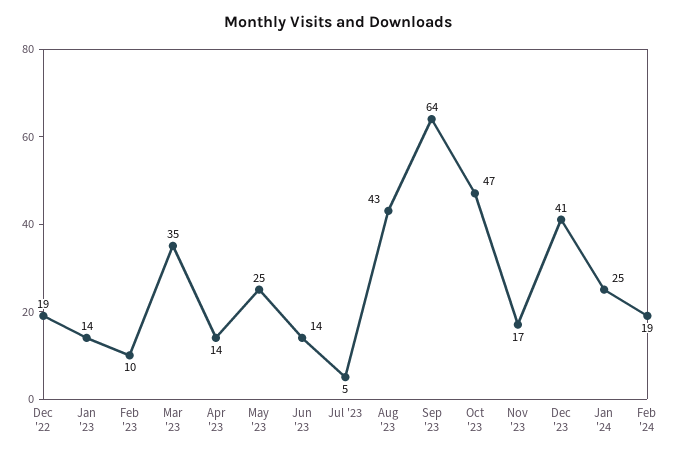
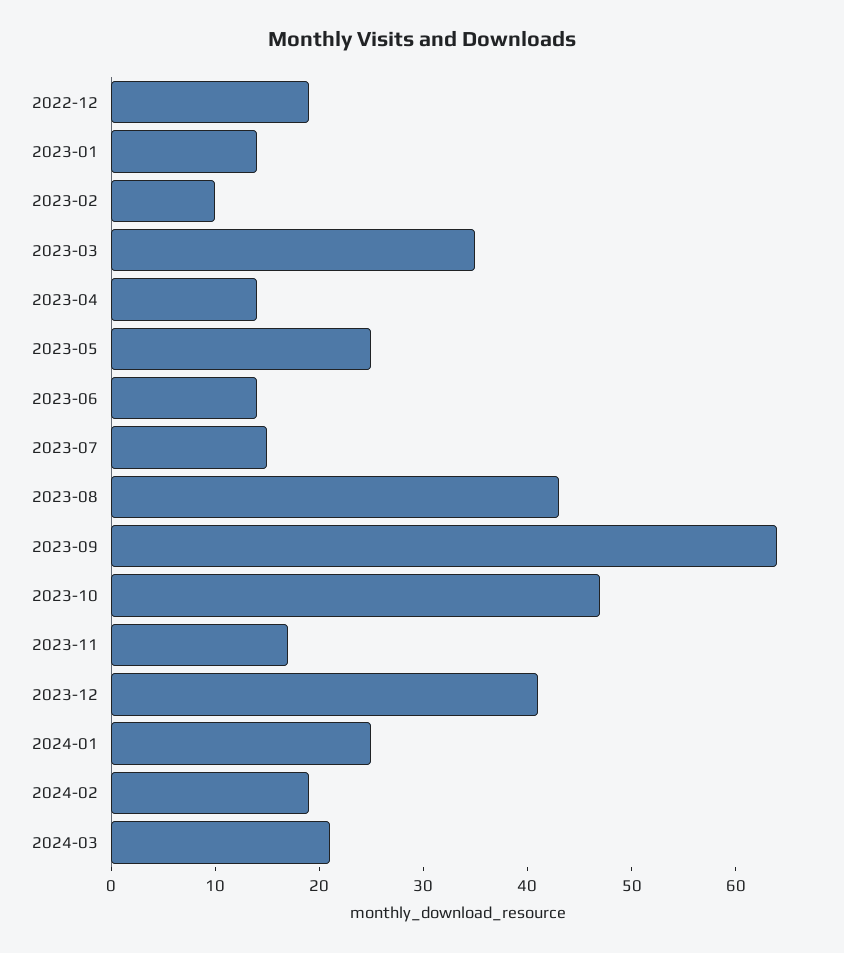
Jul '23: 5 -> 15
2024-03: none -> 21

